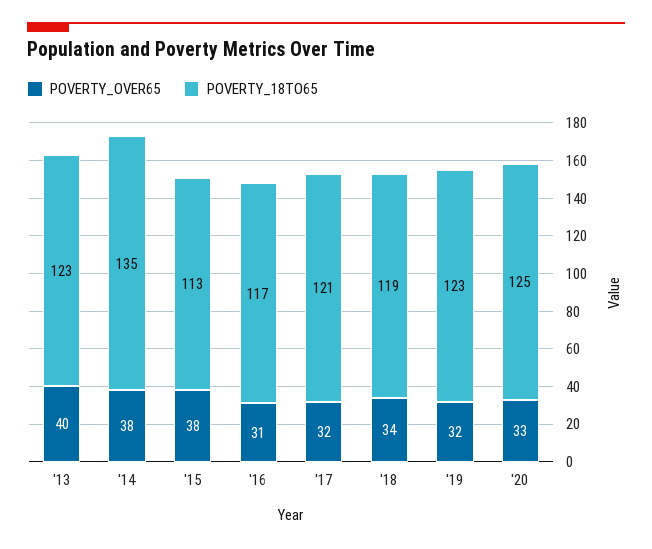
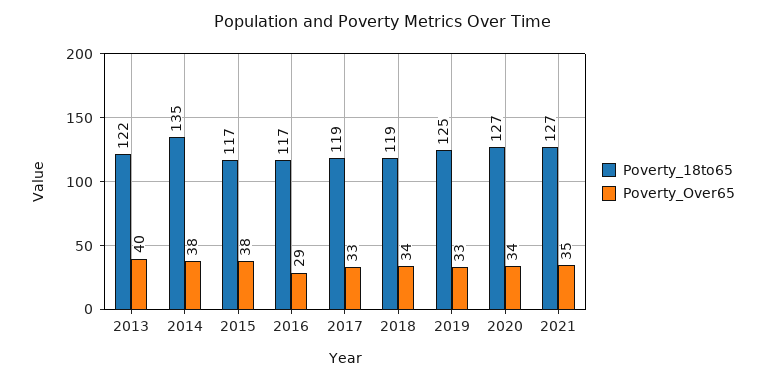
POVERTY_18TO65, '13: 123 -> 122
POVERTY_18TO65, '15: 113 -> 117
POVERTY_OVER65, '16: 31 -> 29
POVERTY_OVER65, '17: 32 -> 33
POVERTY_18TO65, '17: 121 -> 119
POVERTY_OVER65, '19: 32 -> 33
POVERTY_18TO65, '19: 123 -> 125
POVERTY_OVER65, '20: 33 -> 34
POVERTY_18TO65, '20: 125 -> 127
POVERTY_18TO65, 2021: none -> 127
POVERTY_OVER65, 2021: none -> 35

